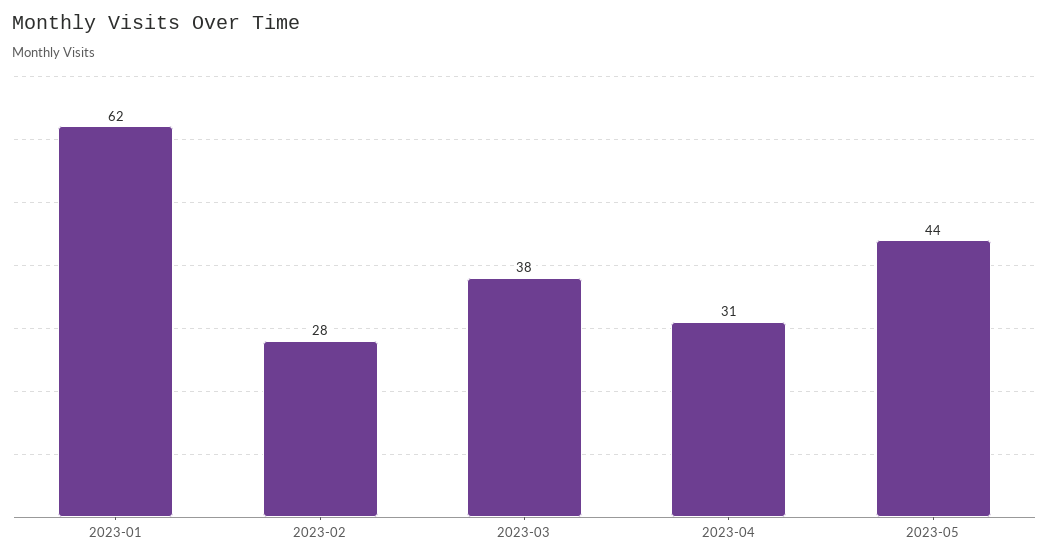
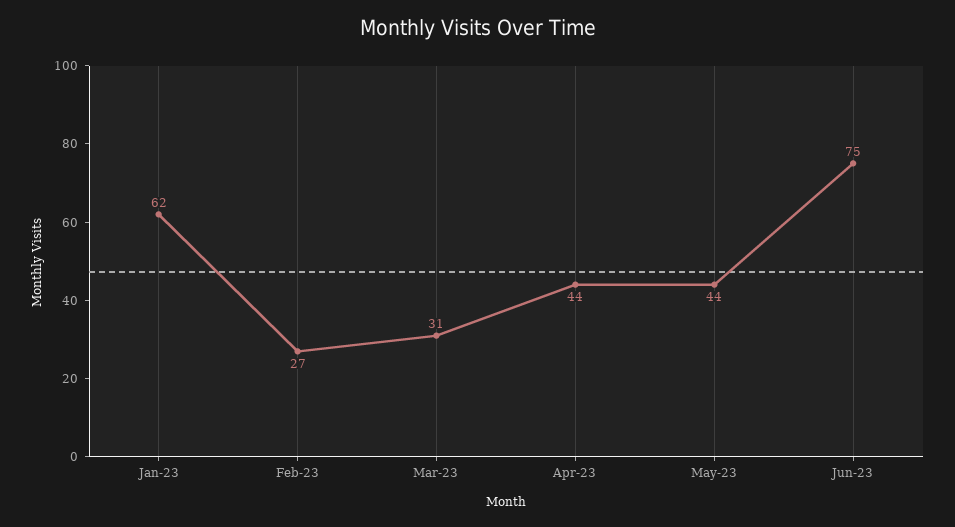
2023-02: 28 -> 27
2023-03: 38 -> 31
2023-04: 31 -> 44
Jun-23: none -> 75

